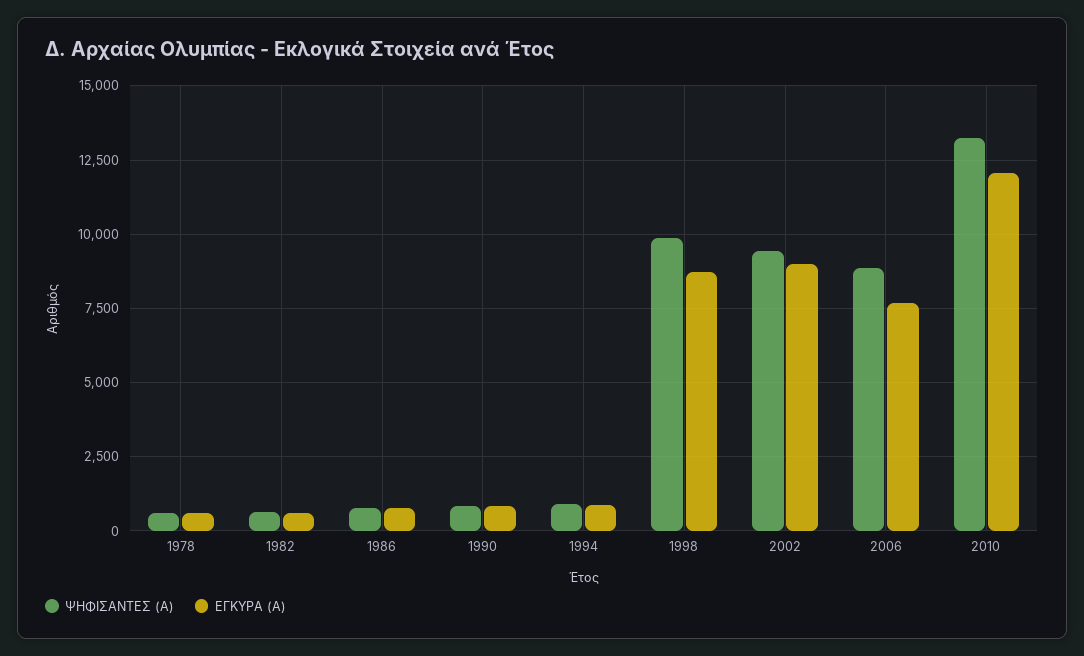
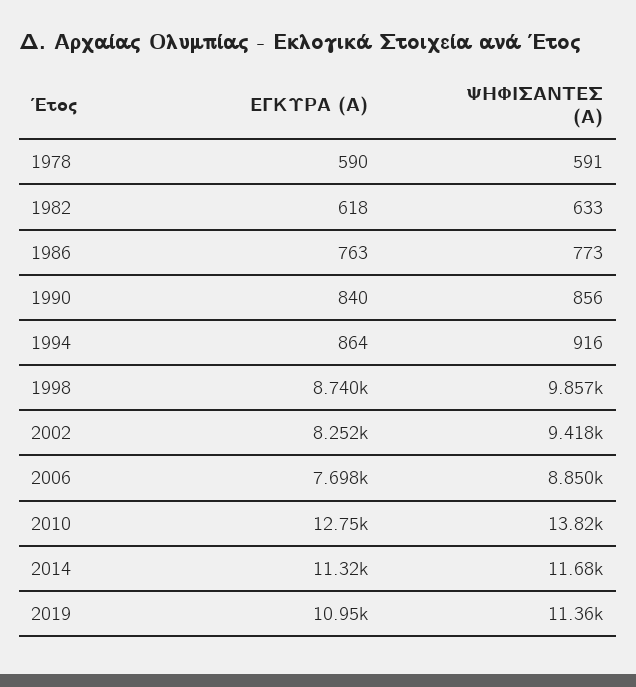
ΕΓΚΥΡΑ (Α), 2002: 9000 -> 8252
ΨΗΦΙΣΑΝΤΕΣ (Α), 2010: 13250 -> 13820
ΕΓΚΥΡΑ (Α), 2010: 12000 -> 12750
ΕΓΚΥΡΑ (Α), 2014: none -> 11320
ΨΗΦΙΣΑΝΤΕΣ (Α), 2014: none -> 11680
ΕΓΚΥΡΑ (Α), 2019: none -> 10950
ΨΗΦΙΣΑΝΤΕΣ (Α), 2019: none -> 11360

